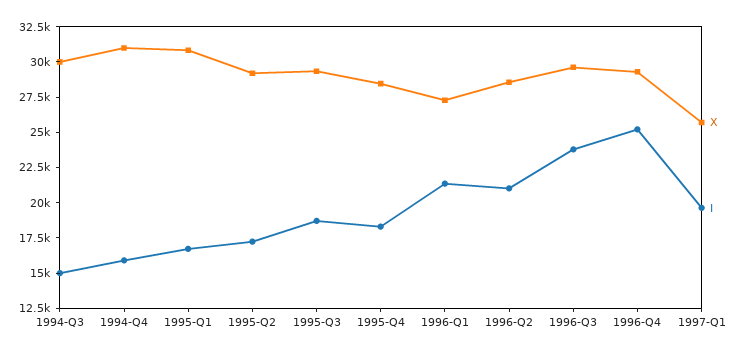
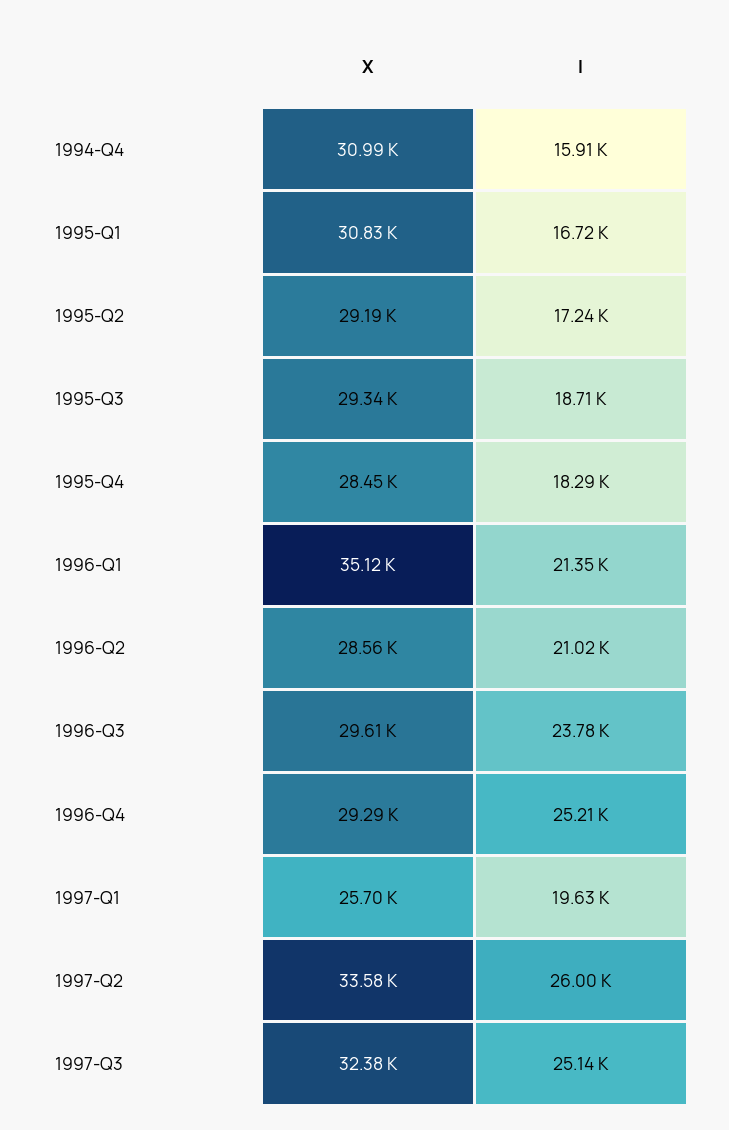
X, 1994-Q3: 30000 -> none
I, 1994-Q3: 15000 -> none
X, 1996-Q1: 27500 -> 35120
X, 1997-Q2: none -> 33580
I, 1997-Q2: none -> 26000
X, 1997-Q3: none -> 32380
I, 1997-Q3: none -> 25140

